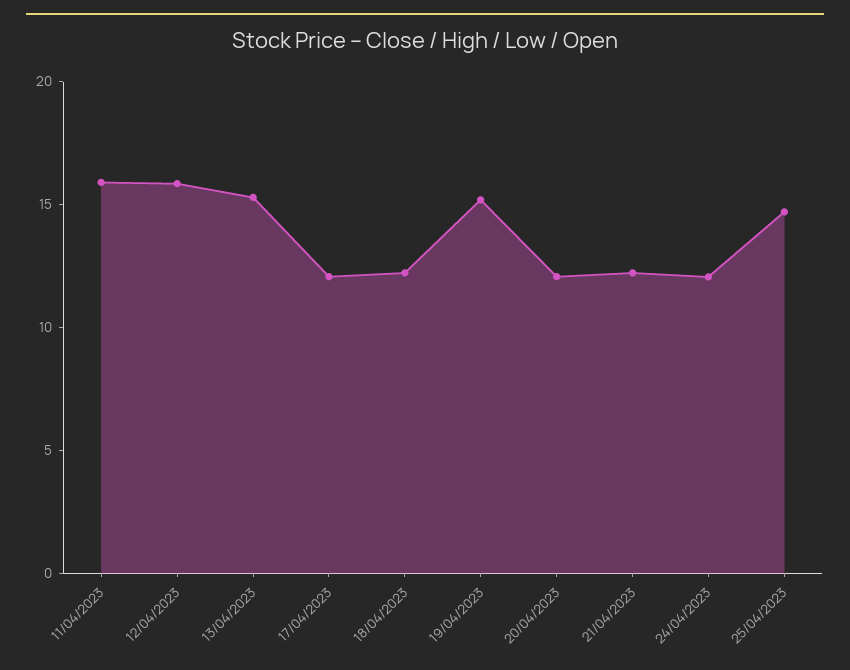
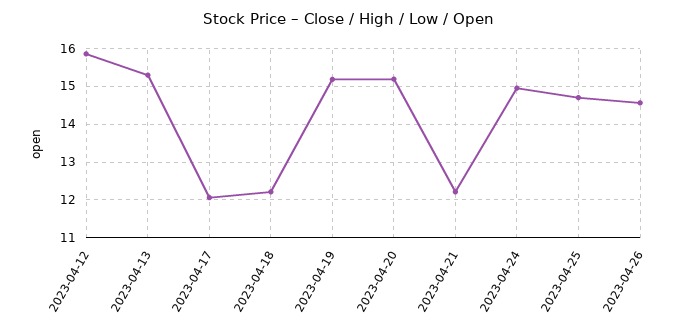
11/04/2023: 16 -> none
20/04/2023: 12 -> 15.2
24/04/2023: 12 -> 15
2023-04-26: none -> 14.6

